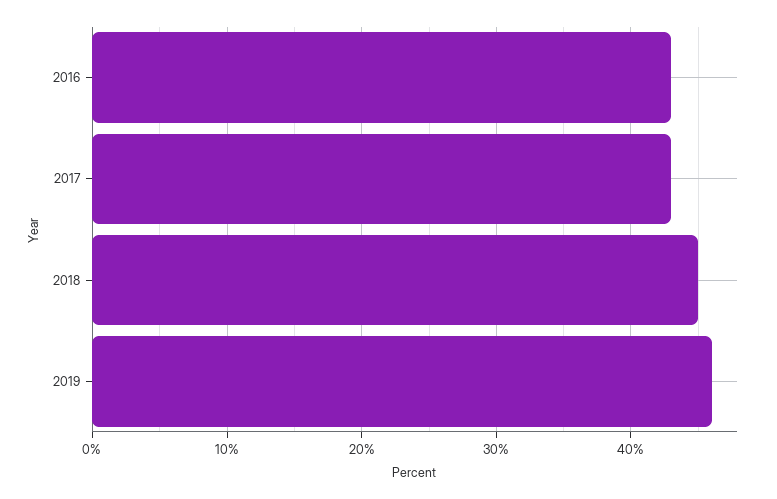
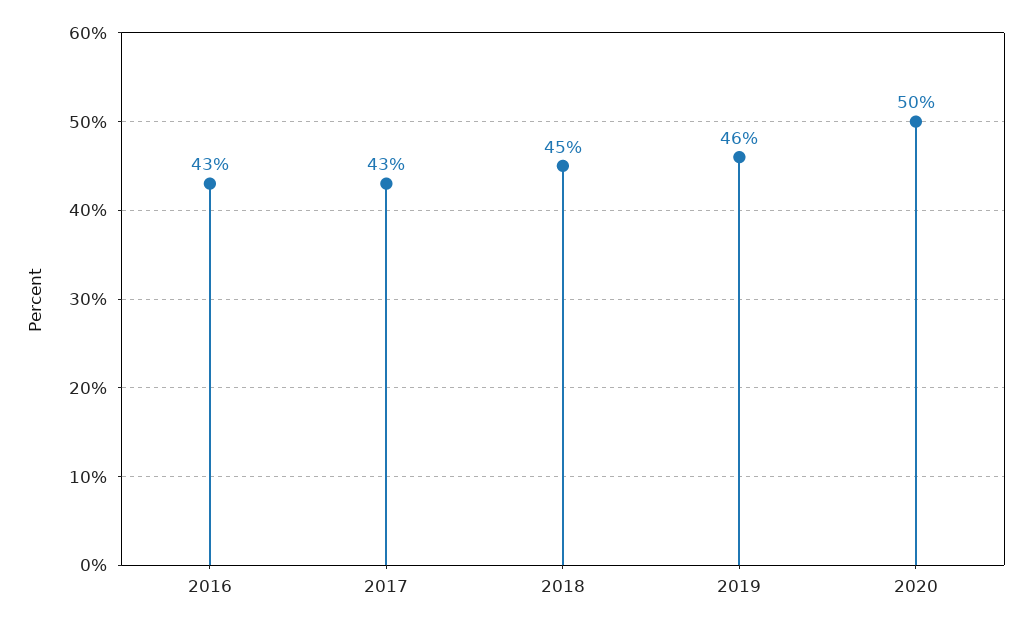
2020: none -> 50

